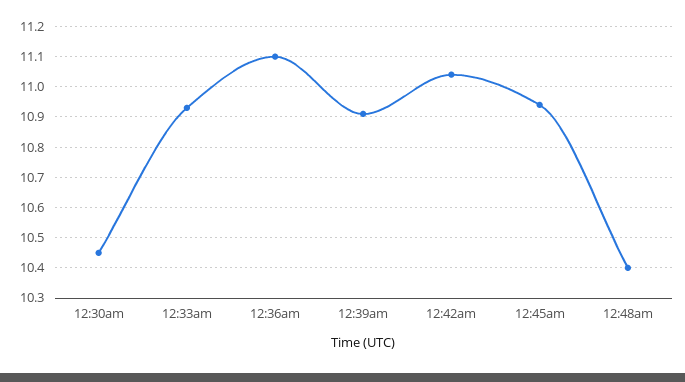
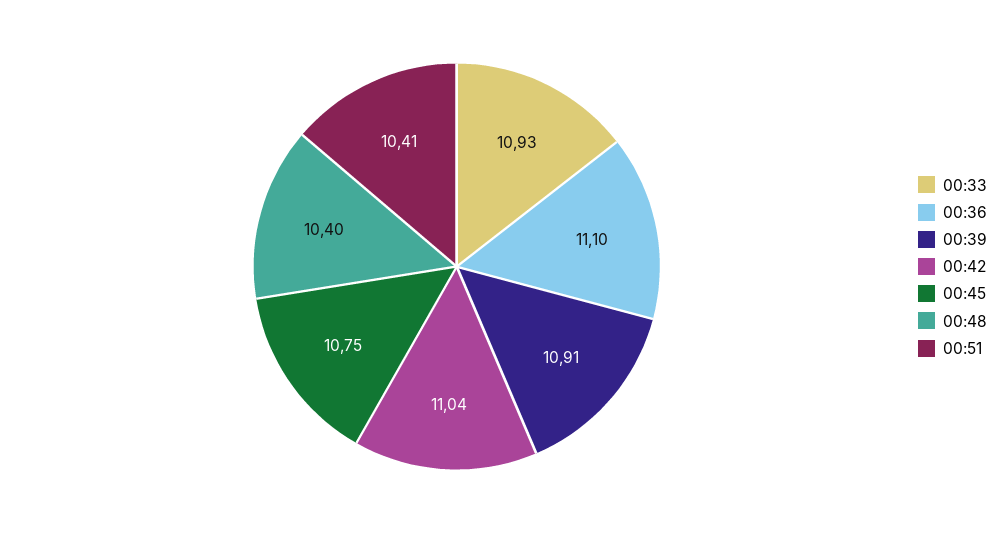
12:30am: 10.45 -> none
12:45am: 10.95 -> 10.75
00:51: none -> 10.41

